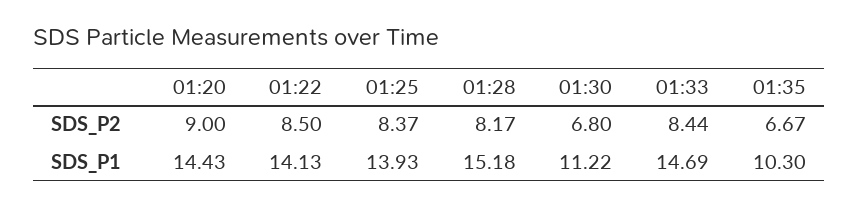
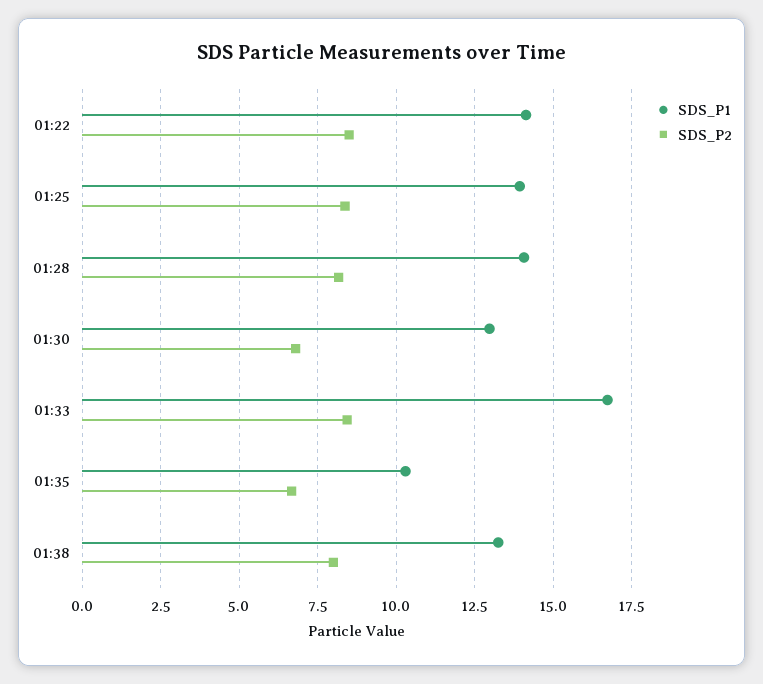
SDS_P2, 01:20: 9 -> none
SDS_P1, 01:20: 14.43 -> none
SDS_P1, 01:28: 15.18 -> 14
SDS_P1, 01:30: 11.22 -> 13
SDS_P1, 01:33: 14.69 -> 16.75
SDS_P1, 01:38: none -> 13.25
SDS_P2, 01:38: none -> 8

